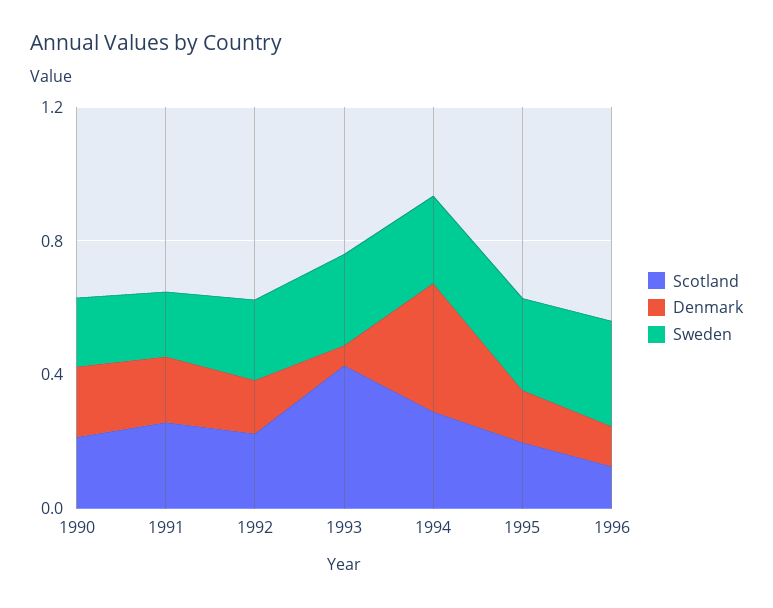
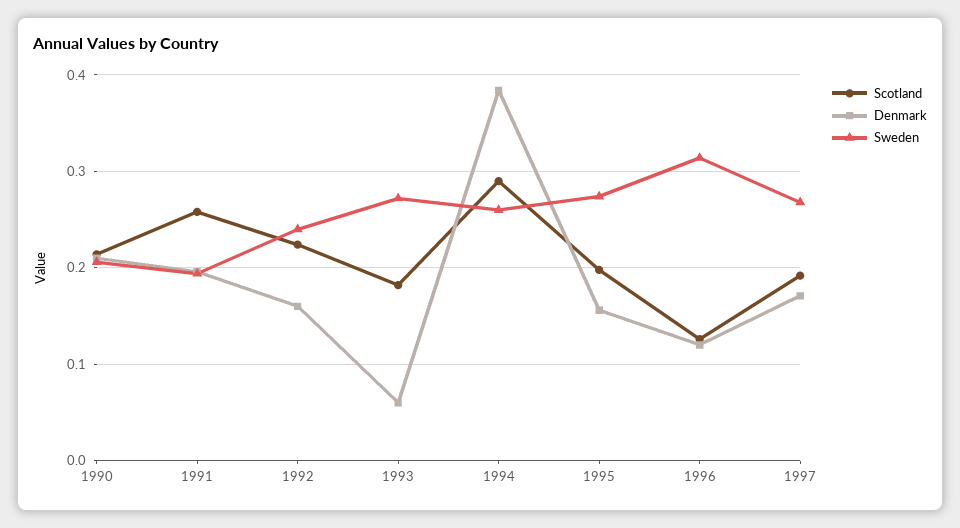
Scotland, 1993: 0.4 -> 0.18
Scotland, 1997: none -> 0.19
Denmark, 1997: none -> 0.17
Sweden, 1997: none -> 0.27

